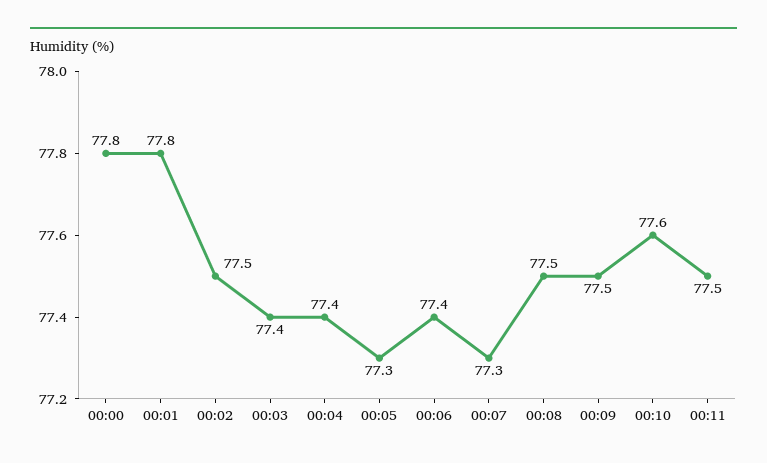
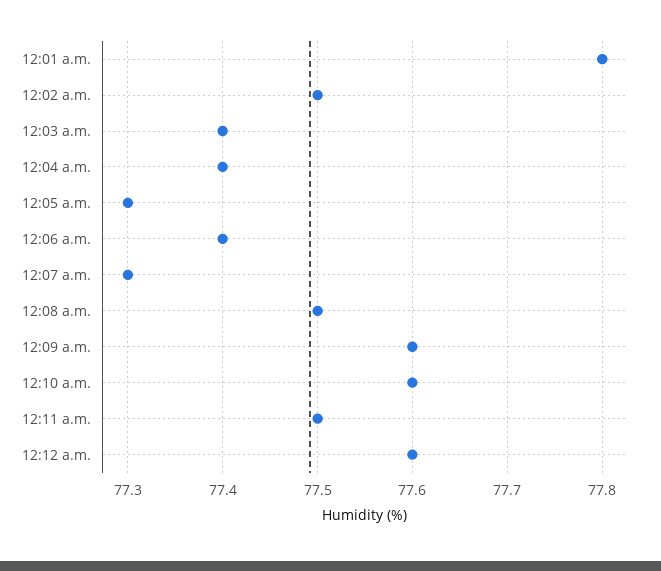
00:00: 77.8 -> none
00:09: 77.5 -> 77.6
12:12 a.m.: none -> 77.6

